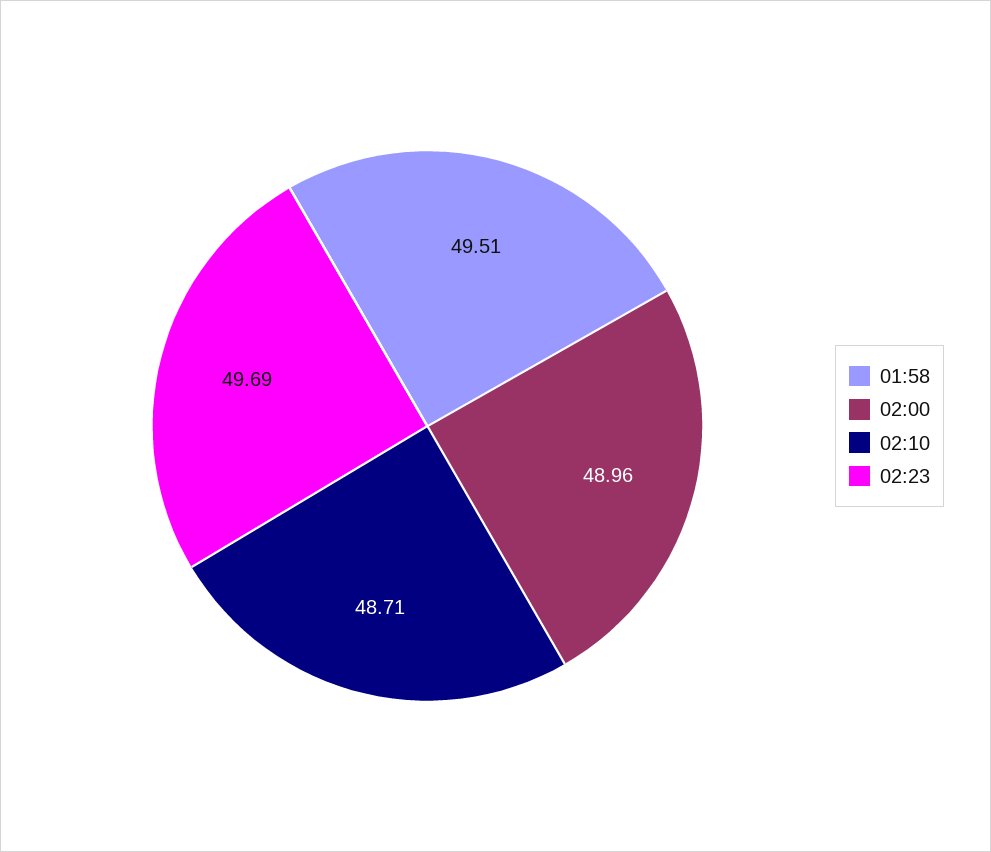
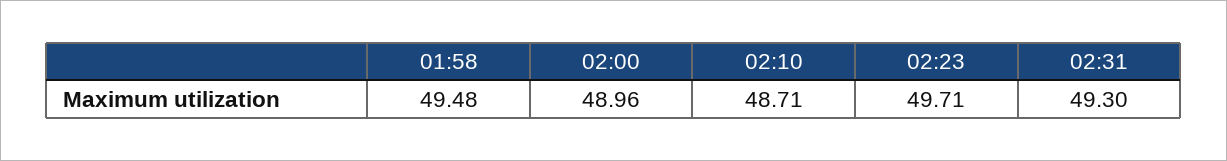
01:58: 49.51 -> 49.48
02:23: 49.69 -> 49.71
02:31: none -> 49.3

